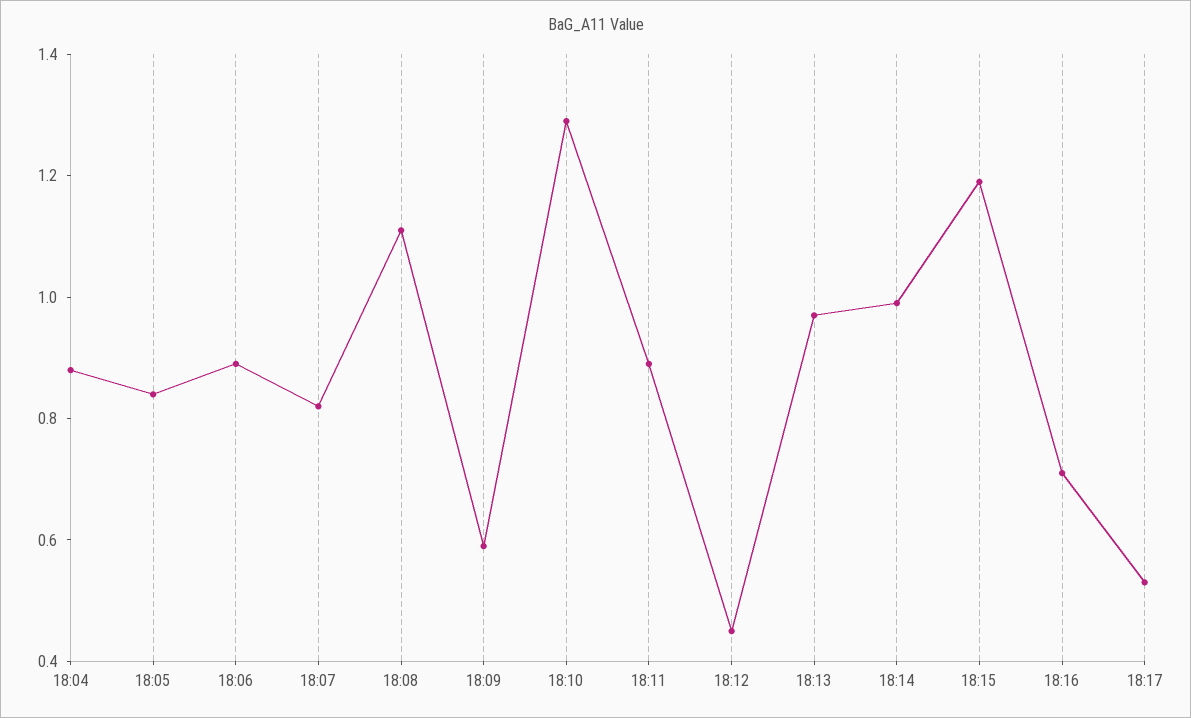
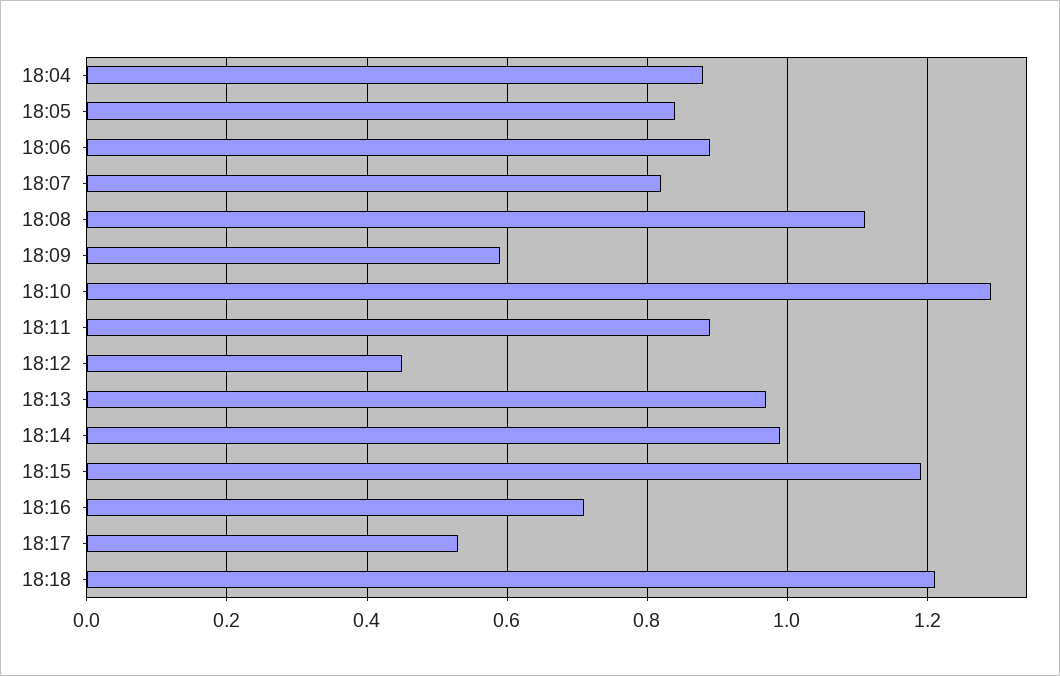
18:18: none -> 1.2

